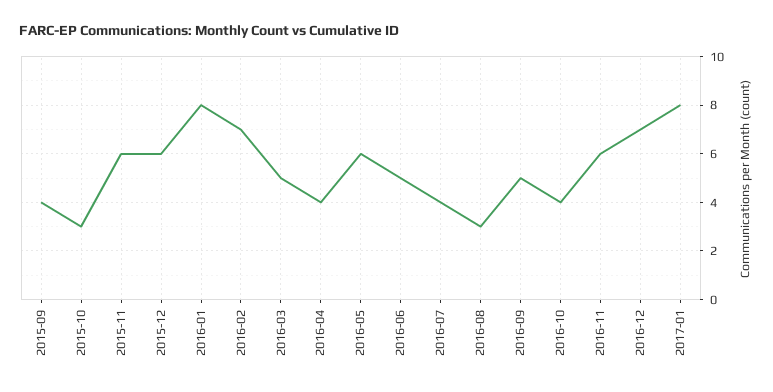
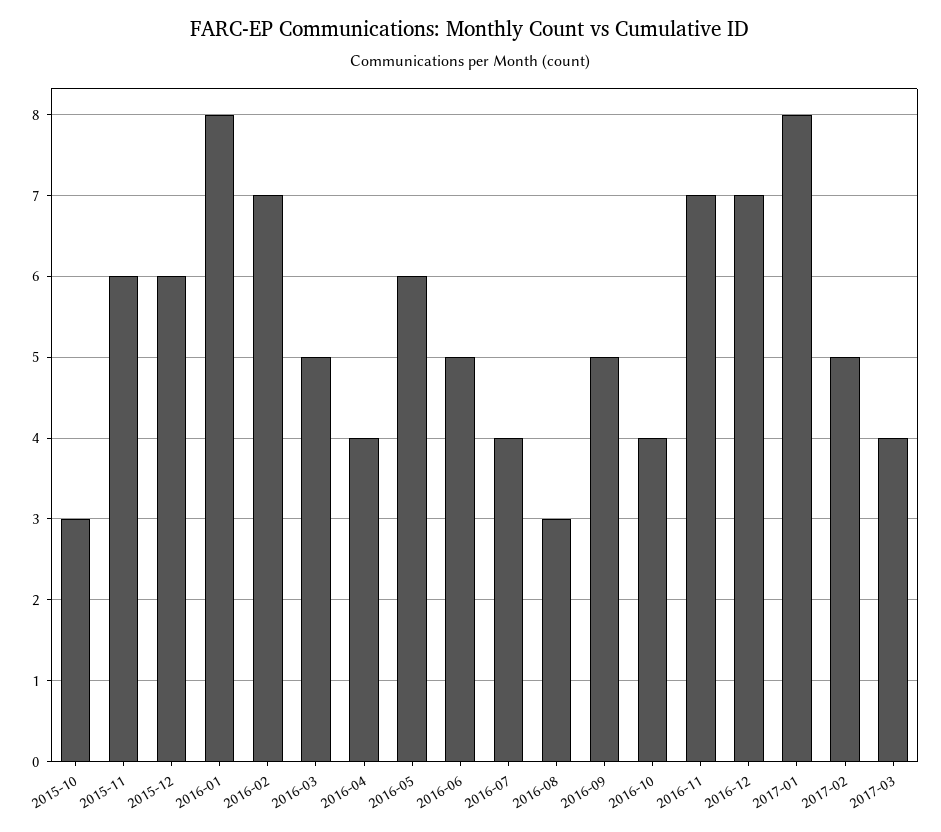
2015-09: 4 -> none
2016-11: 6 -> 7
2017-02: none -> 5
2017-03: none -> 4

